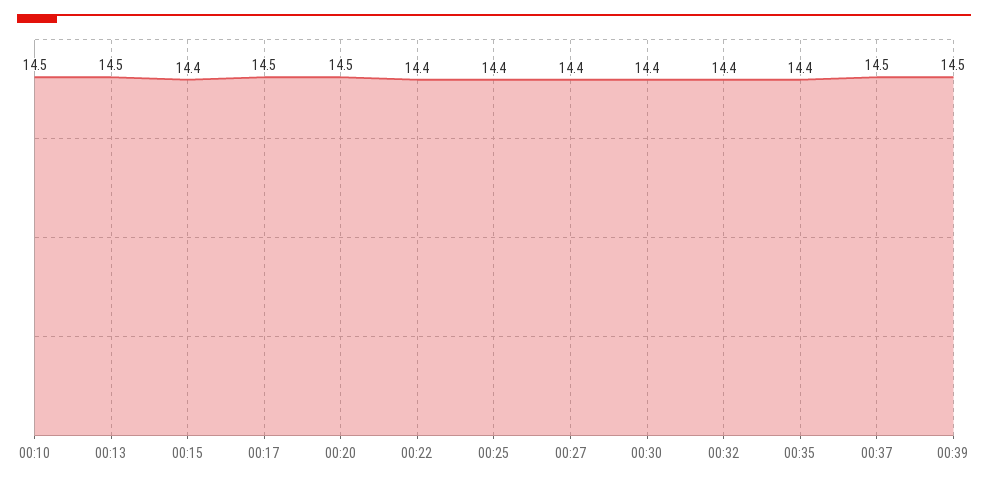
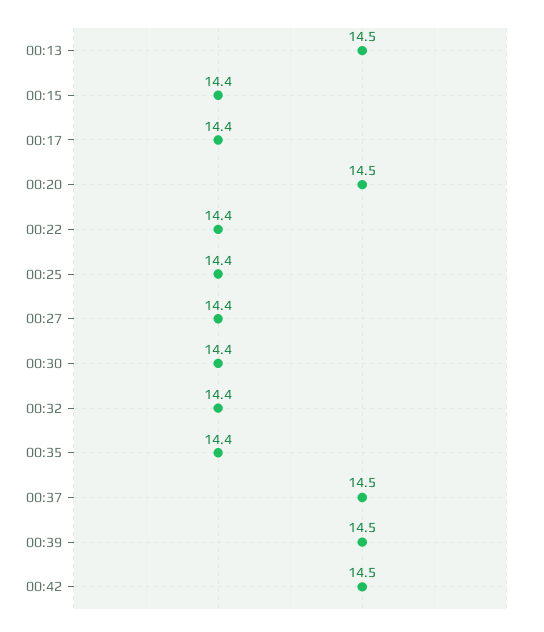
00:10: 14.5 -> none
00:17: 14.5 -> 14.4
00:42: none -> 14.5

